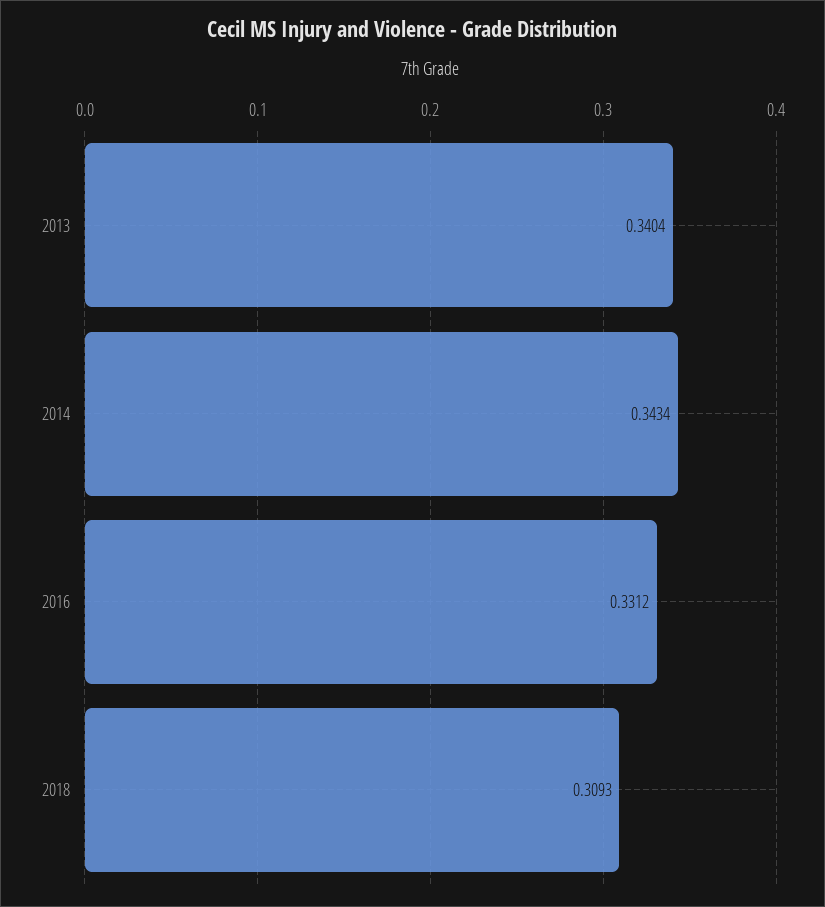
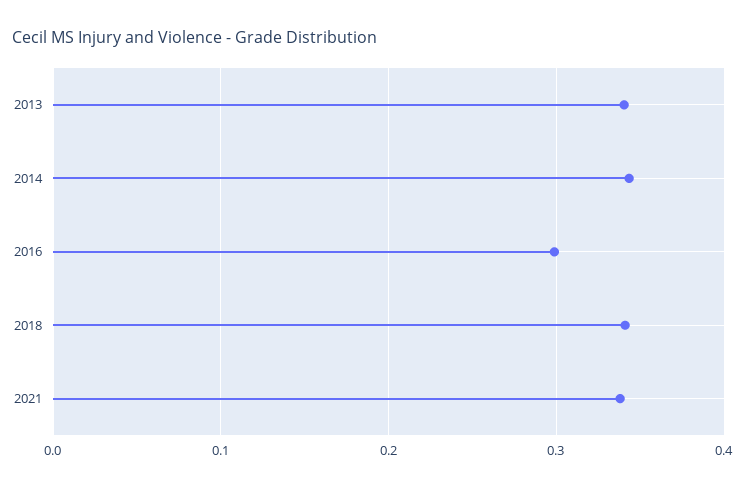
2016: 0.3312 -> 0.3
2018: 0.3093 -> 0.34
2021: none -> 0.34

